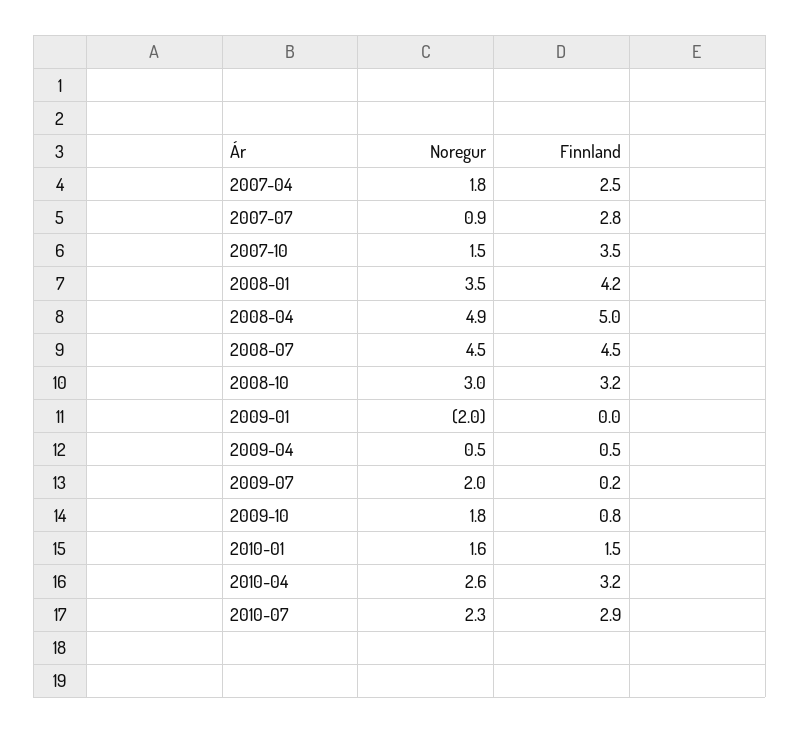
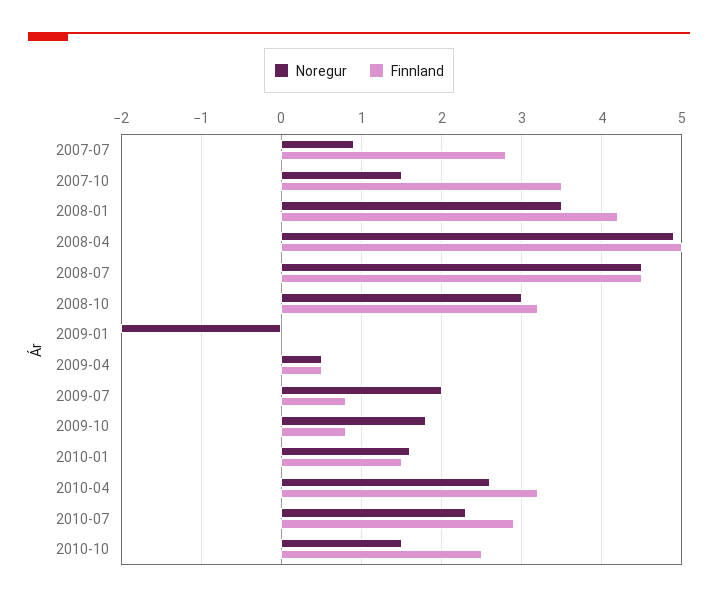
Noregur, 2007-04: 1.8 -> none
Finnland, 2007-04: 2.5 -> none
Finnland, 2009-07: 0.2 -> 0.8
Noregur, 2010-10: none -> 1.5
Finnland, 2010-10: none -> 2.5

